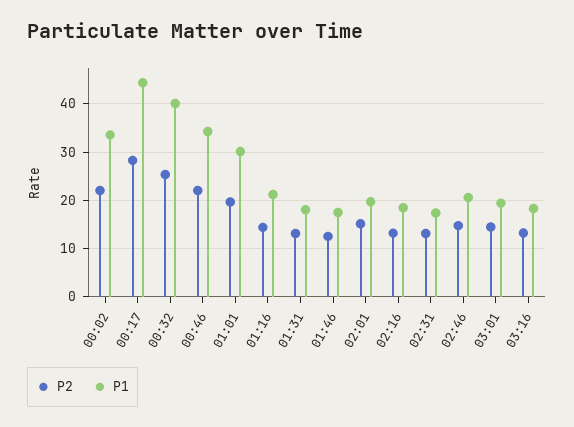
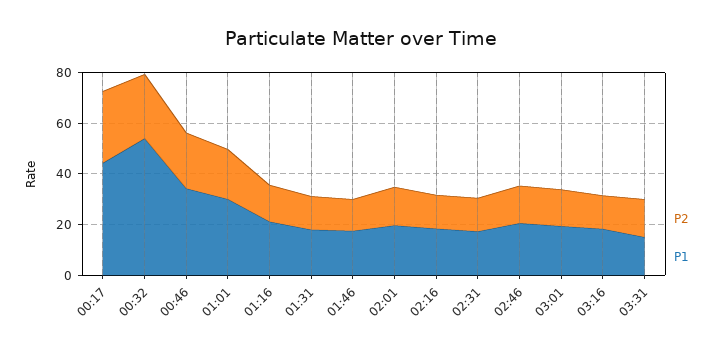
P2, 00:02: 22 -> none
P1, 00:02: 34 -> none
P1, 00:32: 40 -> 55
P2, 03:31: none -> 15
P1, 03:31: none -> 15

